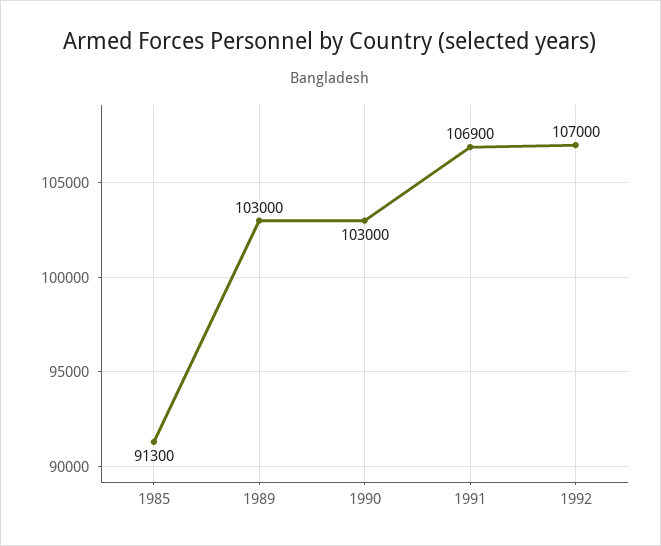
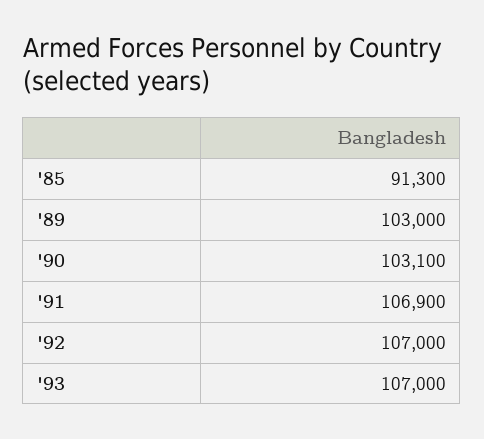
1990: 103000 -> 103100
'93: none -> 107000

